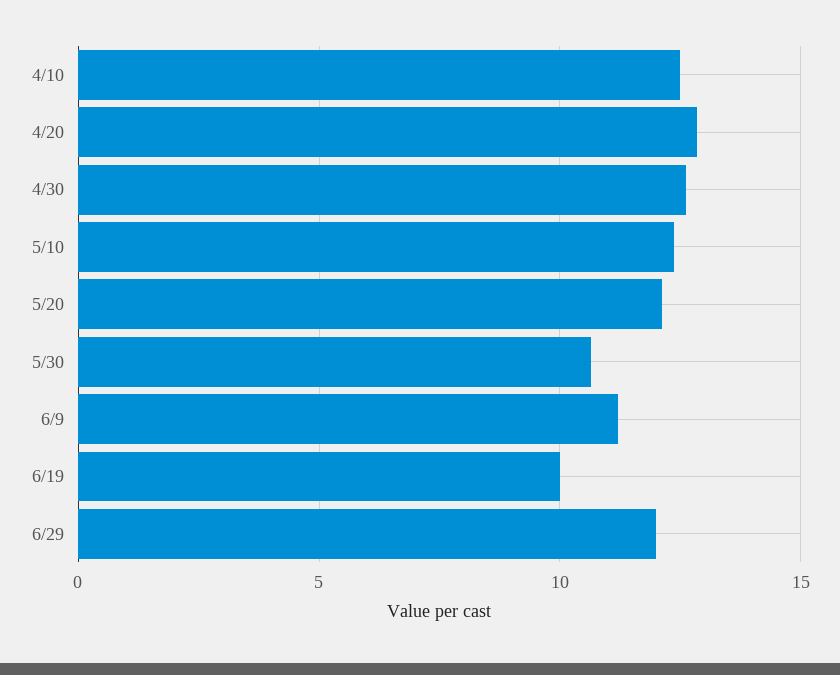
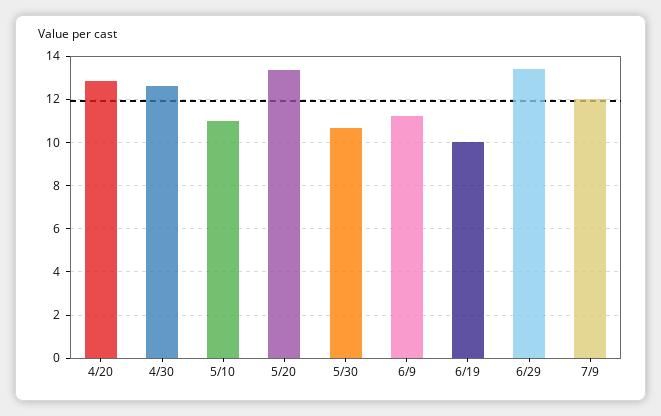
4/10: 12.5 -> none
5/10: 12.5 -> 11
5/20: 12 -> 13.5
6/29: 12 -> 13.5
7/9: none -> 12

